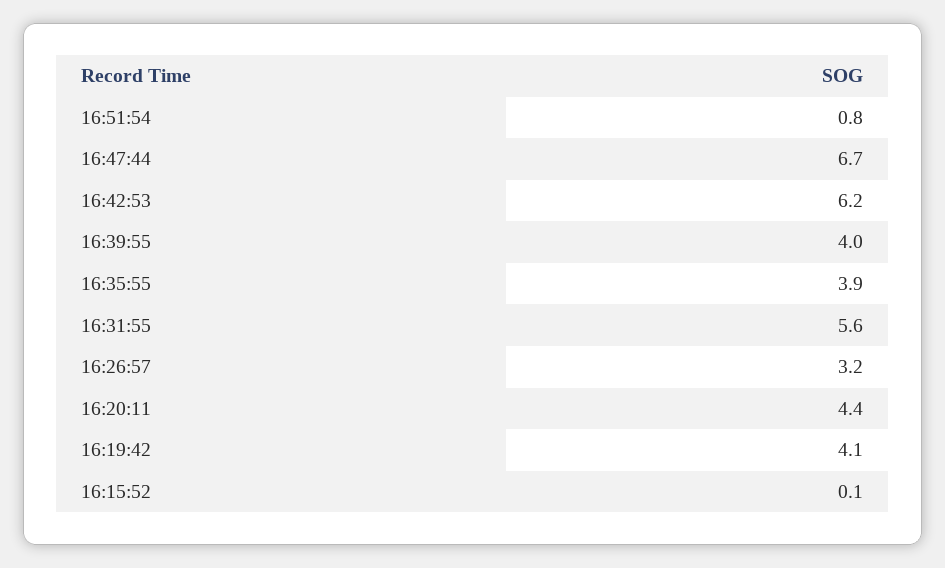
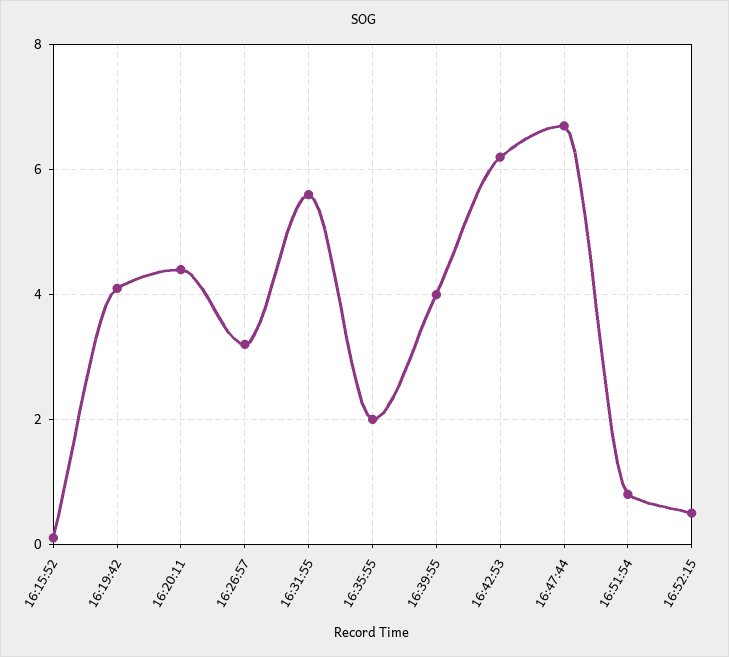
16:35:55: 3.9 -> 2
16:52:15: none -> 0.5

